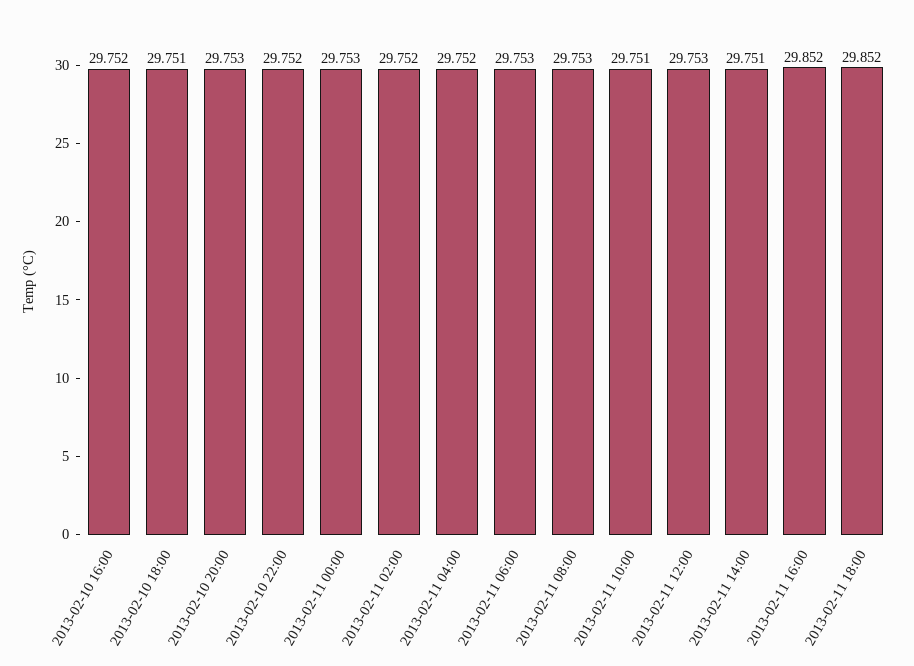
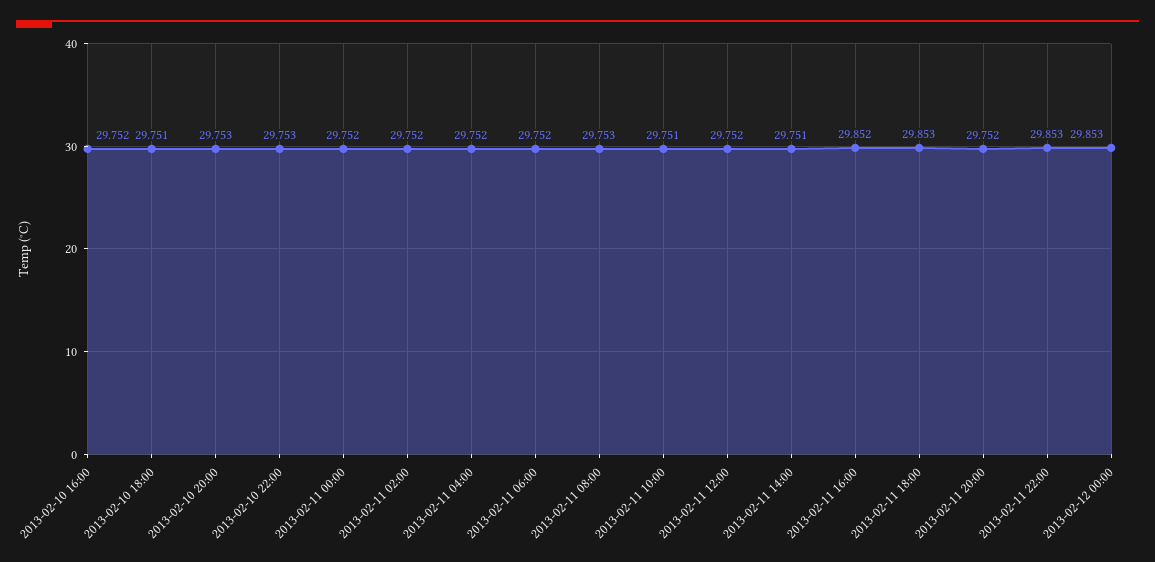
2013-02-10 22:00: 29.752 -> 29.753
2013-02-11 00:00: 29.753 -> 29.752
2013-02-11 06:00: 29.753 -> 29.752
2013-02-11 12:00: 29.753 -> 29.752
2013-02-11 18:00: 29.852 -> 29.853
2013-02-11 20:00: none -> 29.752
2013-02-11 22:00: none -> 29.853
2013-02-12 00:00: none -> 29.853

